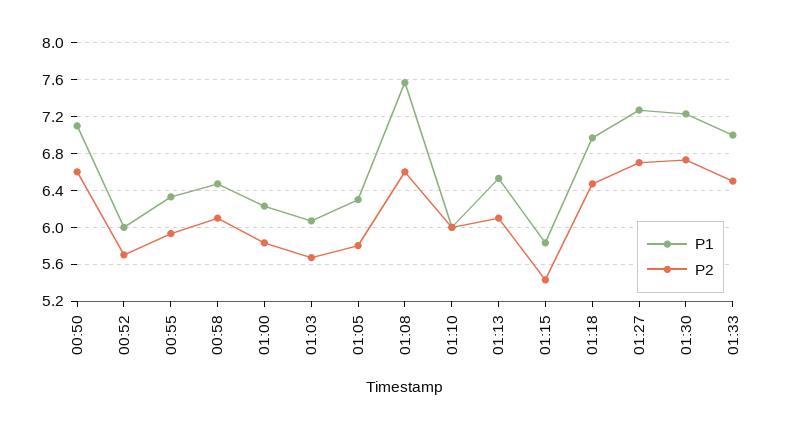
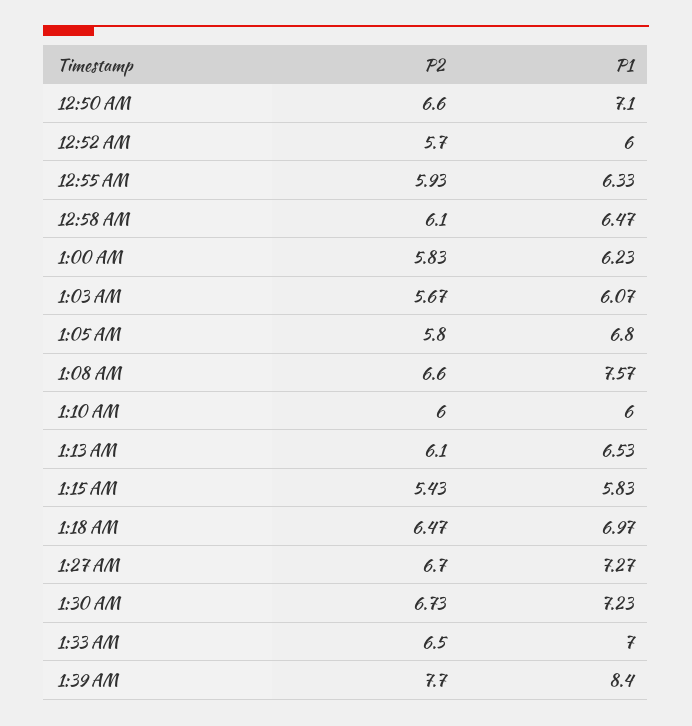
P1, 01:05: 6.3 -> 6.8
P2, 1:39 AM: none -> 7.7
P1, 1:39 AM: none -> 8.4

